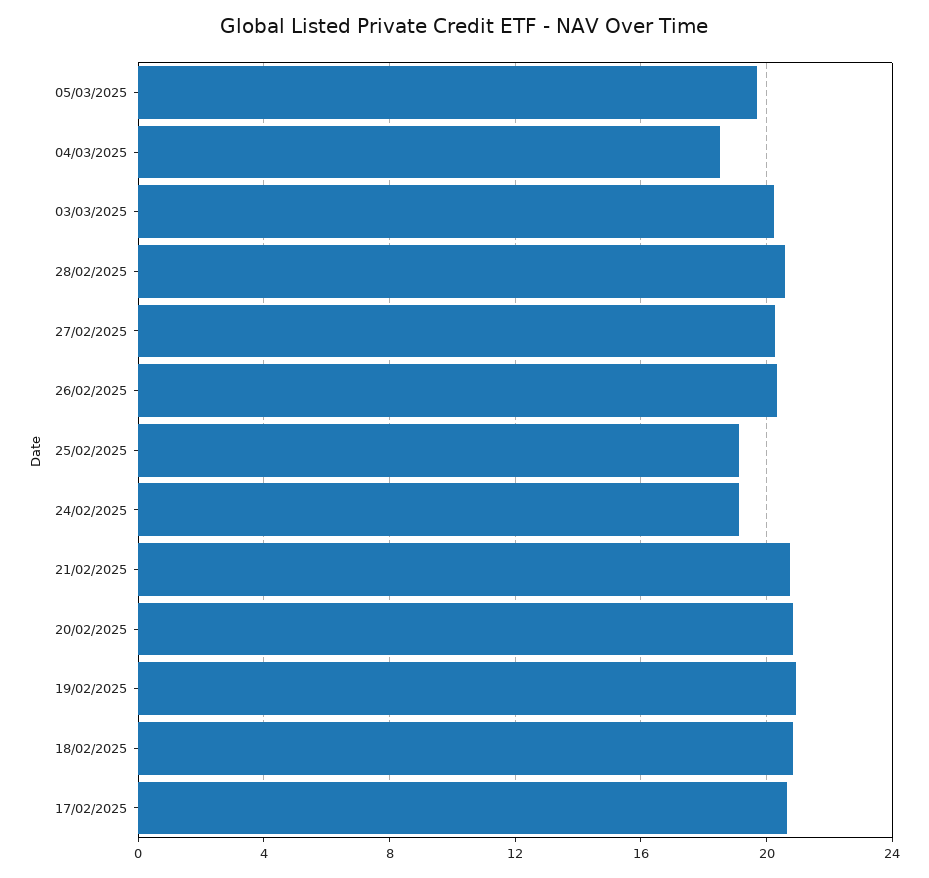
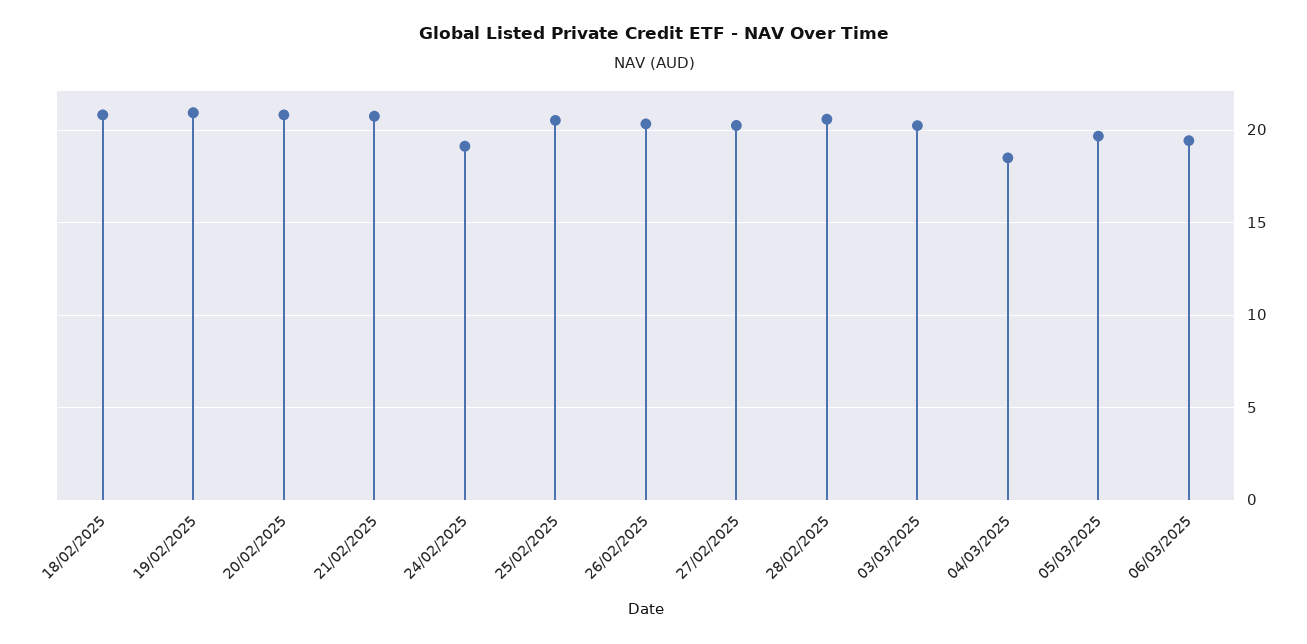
25/02/2025: 19 -> 20.5
17/02/2025: 20.5 -> none
06/03/2025: none -> 19.5

